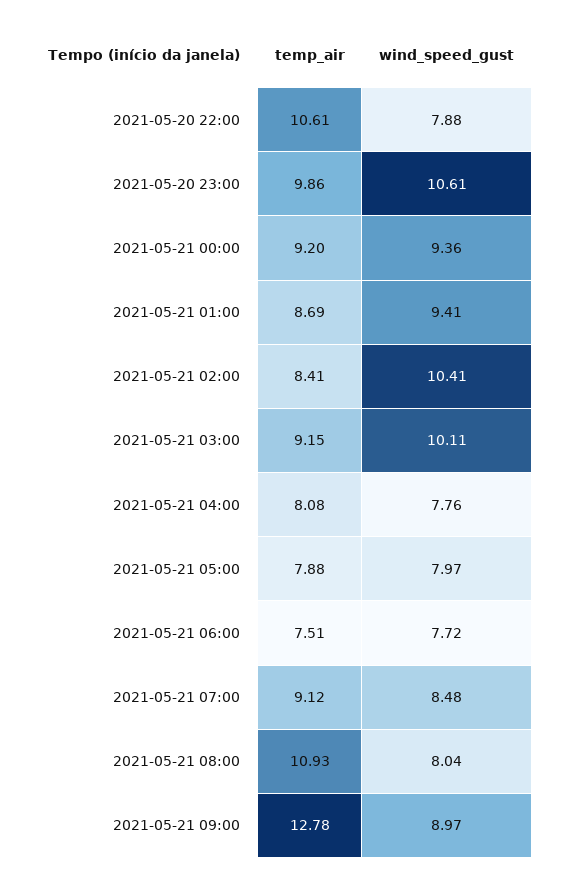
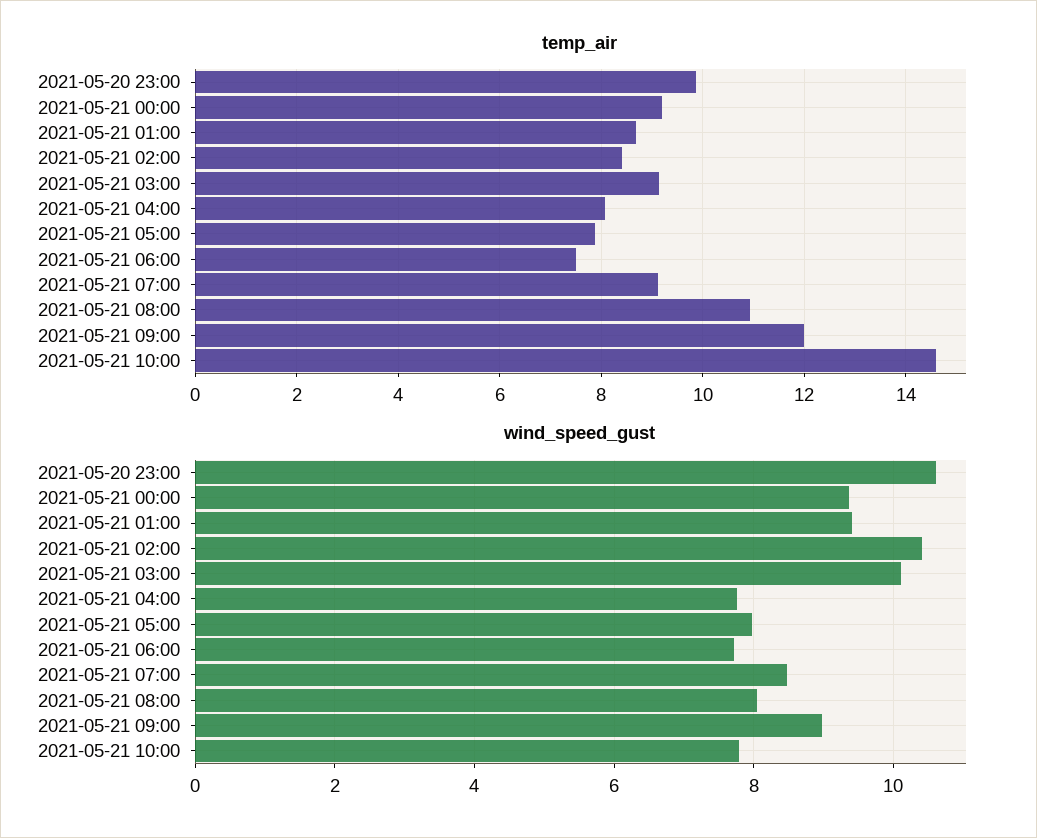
temp_air, 2021-05-20 22:00: 10.61 -> none
wind_speed_gust, 2021-05-20 22:00: 7.88 -> none
temp_air, 2021-05-21 09:00: 12.78 -> 12
temp_air, 2021-05-21 10:00: none -> 14.6
wind_speed_gust, 2021-05-21 10:00: none -> 7.8

